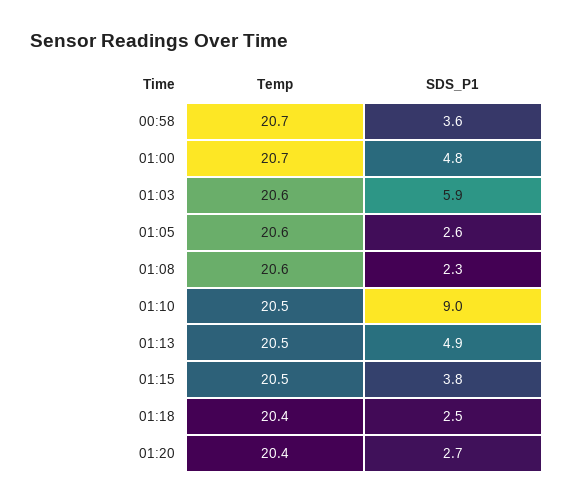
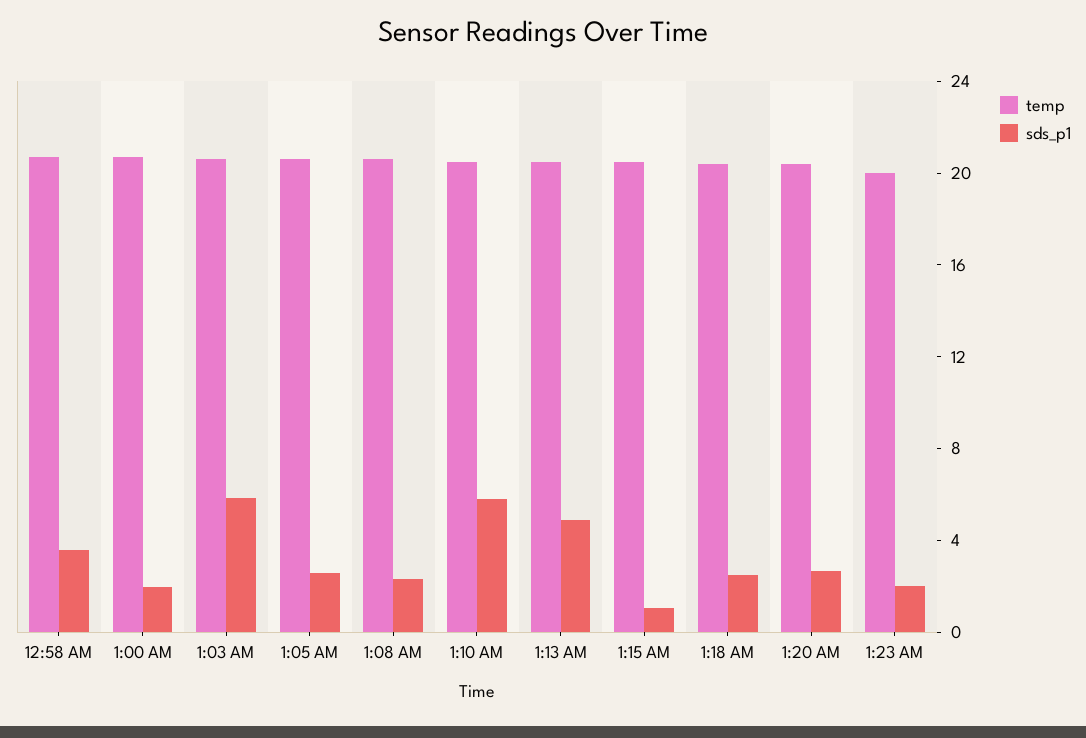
SDS_P1, 01:00: 4.8 -> 2
SDS_P1, 01:10: 9 -> 6
SDS_P1, 01:15: 3.8 -> 1
Temp, 1:23 AM: none -> 20
SDS_P1, 1:23 AM: none -> 2

